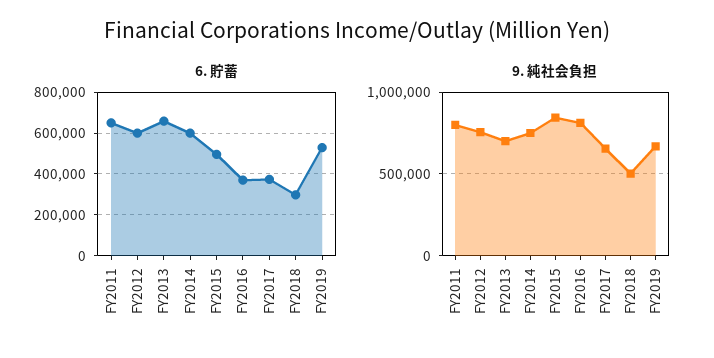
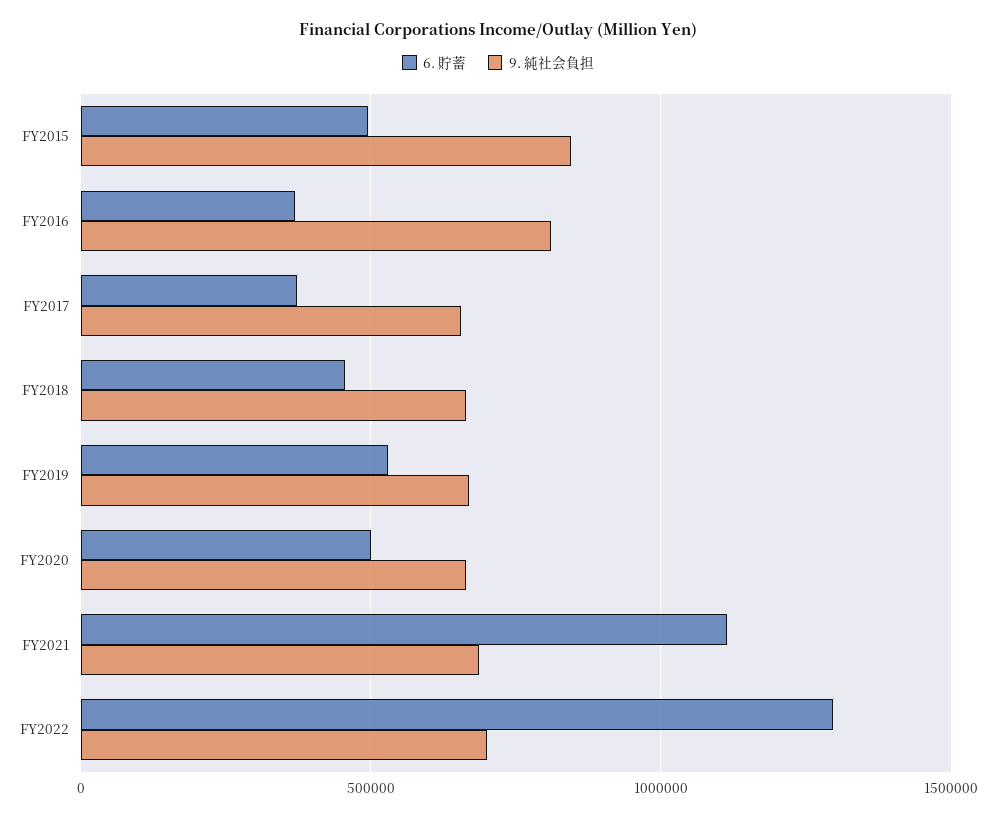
6. 貯蓄, FY2011: 650000 -> none
6. 貯蓄, FY2012: 600000 -> none
6. 貯蓄, FY2013: 650000 -> none
6. 貯蓄, FY2014: 600000 -> none
6. 貯蓄, FY2018: 300000 -> 450000
9. 純社会負担, FY2011: 800000 -> none
9. 純社会負担, FY2012: 750000 -> none
9. 純社会負担, FY2013: 700000 -> none
9. 純社会負担, FY2014: 750000 -> none
9. 純社会負担, FY2018: 500000 -> 650000
6. 貯蓄, FY2020: none -> 500000
9. 純社会負担, FY2020: none -> 650000
6. 貯蓄, FY2021: none -> 1100000
9. 純社会負担, FY2021: none -> 700000
6. 貯蓄, FY2022: none -> 1300000
9. 純社会負担, FY2022: none -> 700000

